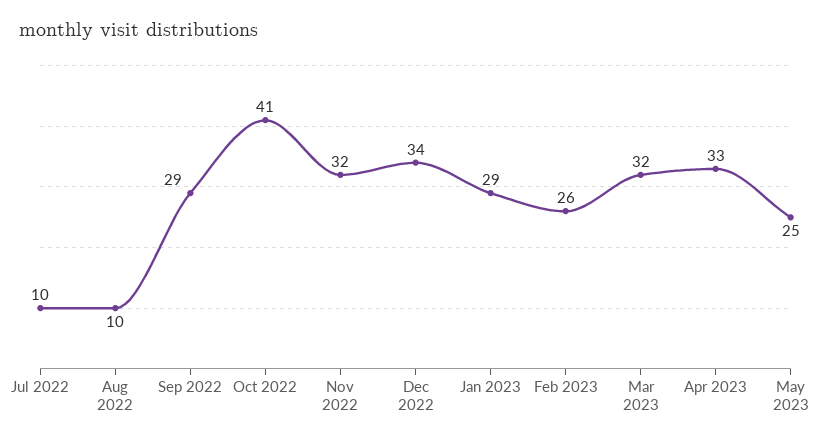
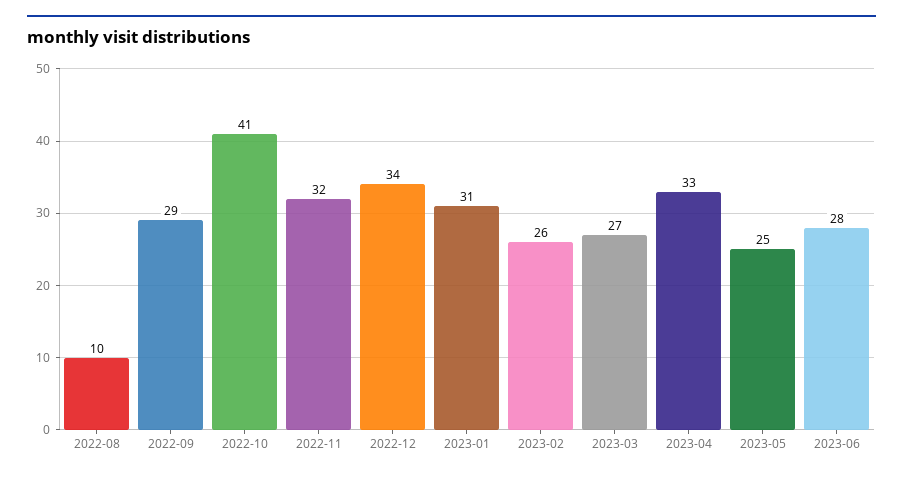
Jul 2022: 10 -> none
Jan 2023: 29 -> 31
Mar 2023: 32 -> 27
2023-06: none -> 28

